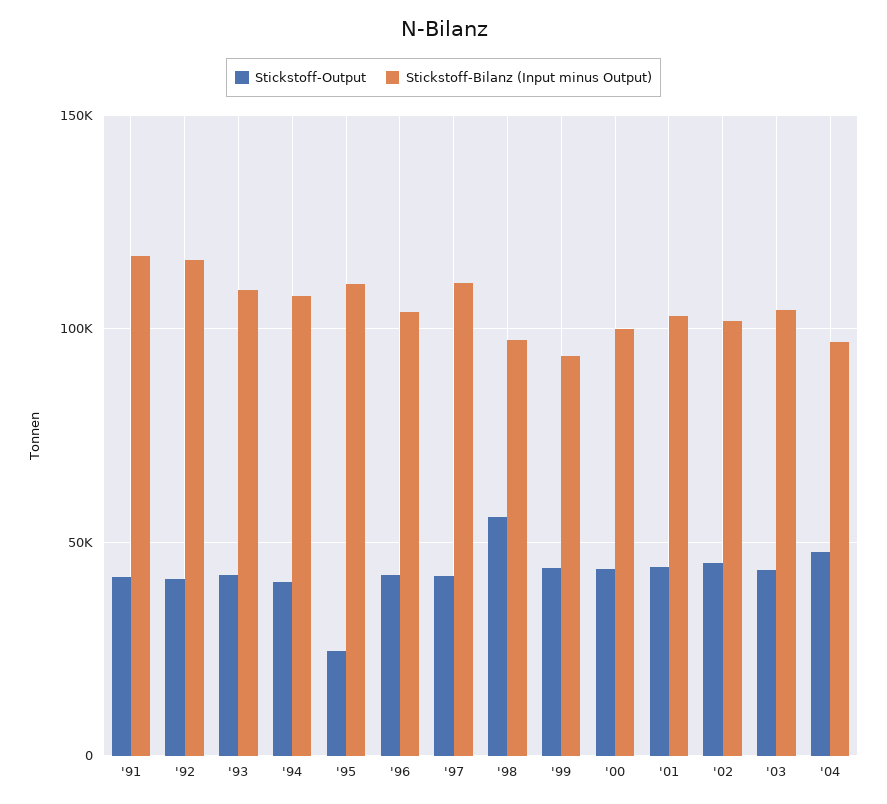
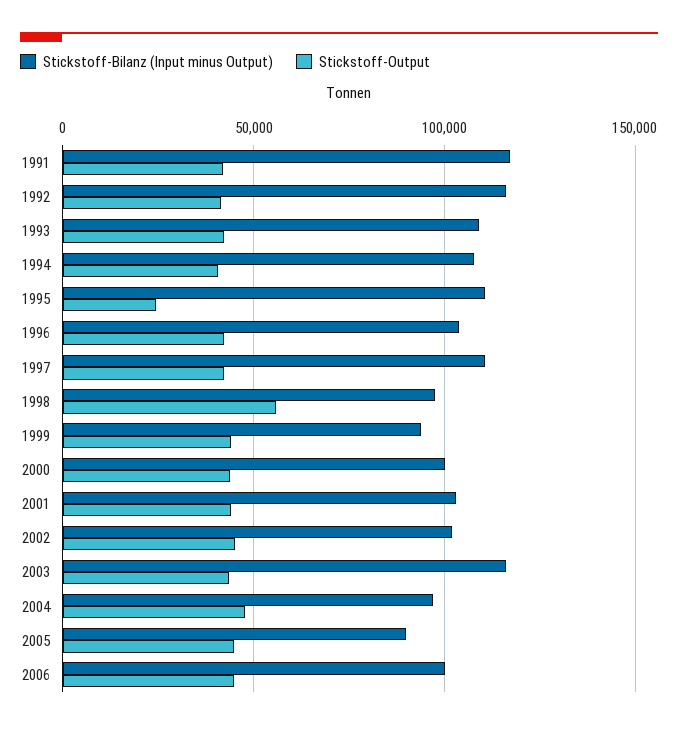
Stickstoff-Bilanz (Input minus Output), '03: 105000 -> 115000
Stickstoff-Bilanz (Input minus Output), 2005: none -> 90000
Stickstoff-Output, 2005: none -> 45000
Stickstoff-Bilanz (Input minus Output), 2006: none -> 100000
Stickstoff-Output, 2006: none -> 45000

